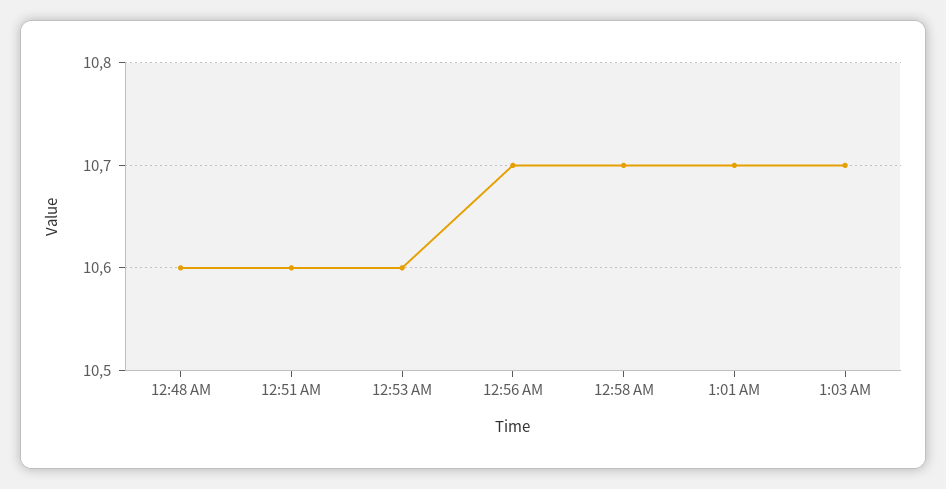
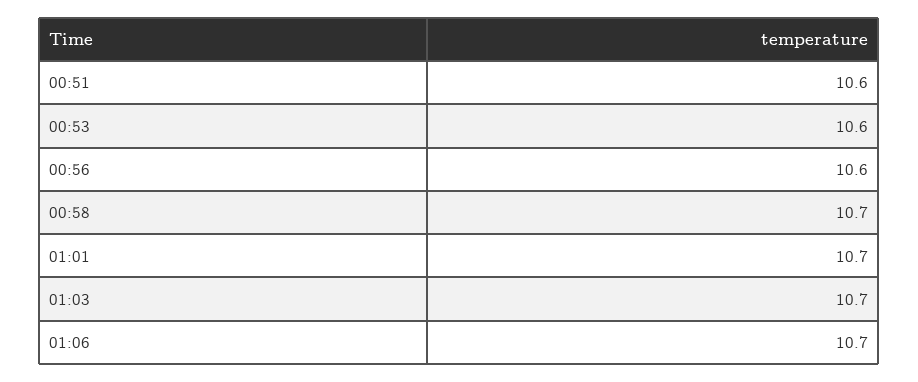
12:48 AM: 10.6 -> none
12:56 AM: 10.7 -> 10.6
01:06: none -> 10.7

